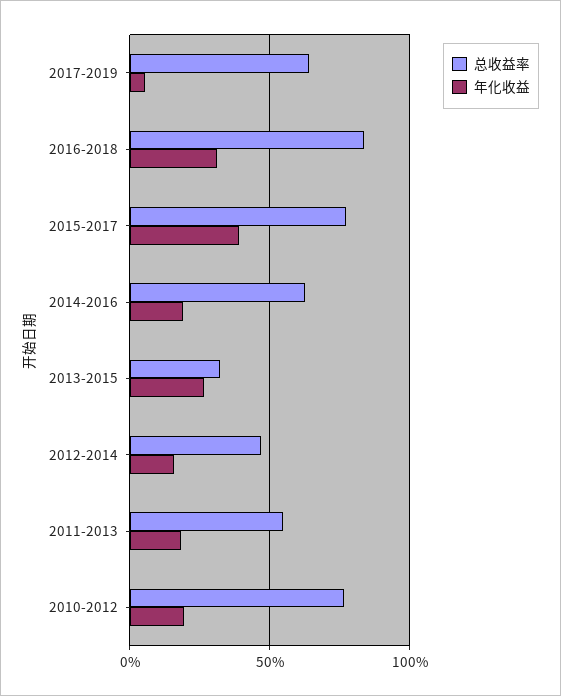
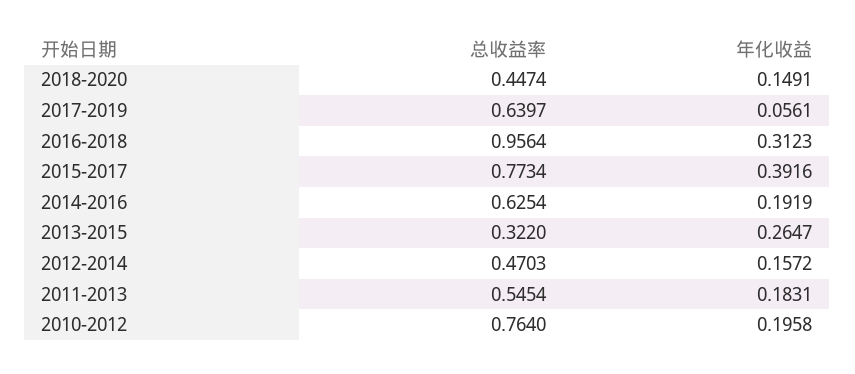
总收益率, 2016-2018: 0.85 -> 0.9564
总收益率, 2018-2020: none -> 0.4474
年化收益, 2018-2020: none -> 0.1491

